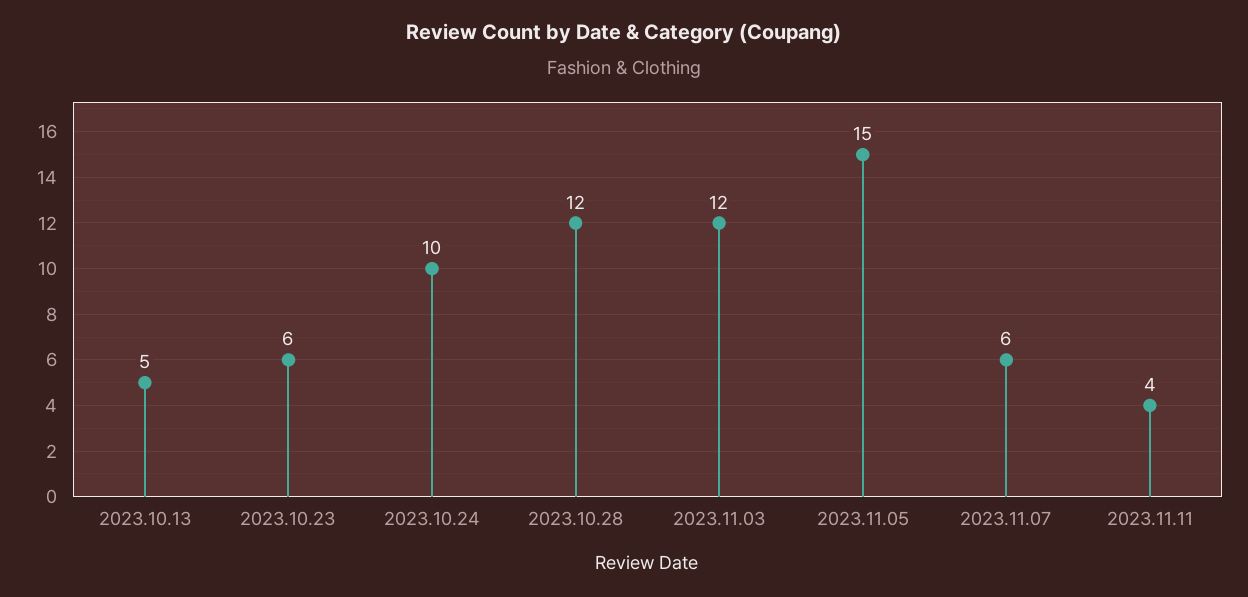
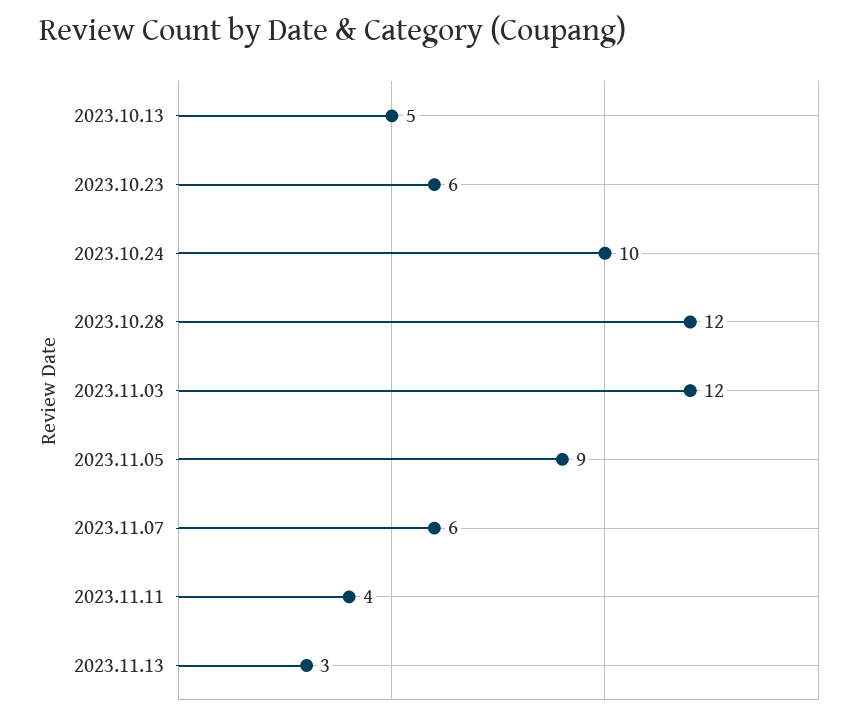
2023.11.05: 15 -> 9
2023.11.13: none -> 3

